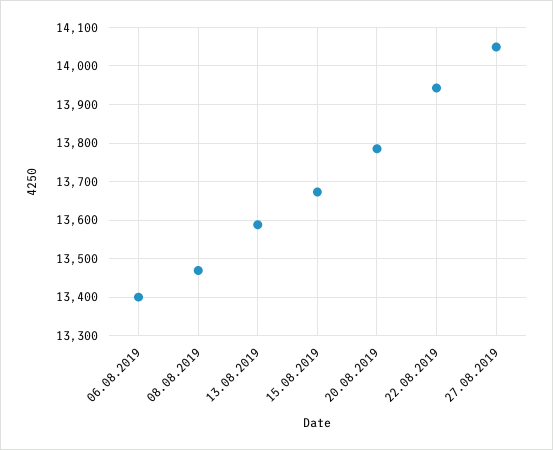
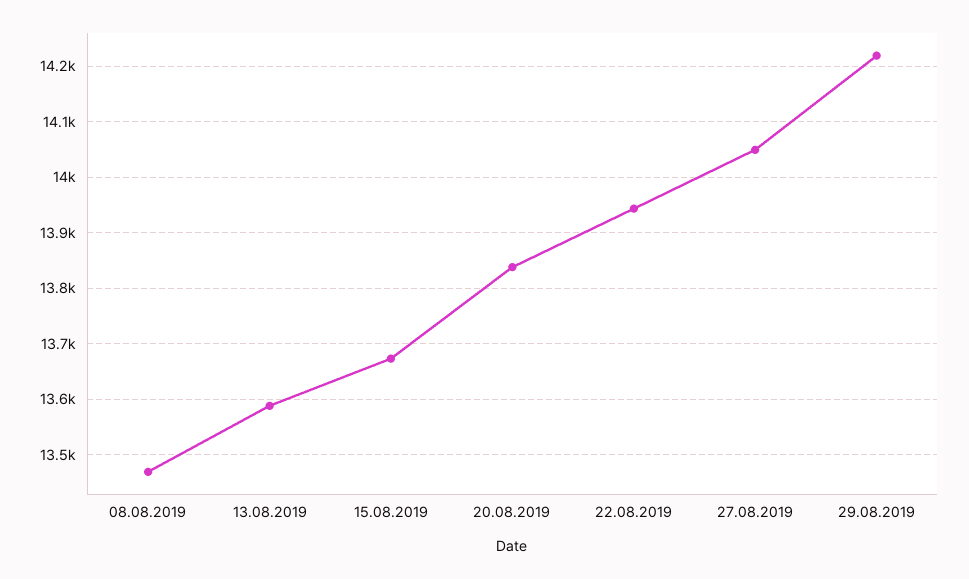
06.08.2019: 13400 -> none
20.08.2019: 13780 -> 13840
29.08.2019: none -> 14220

